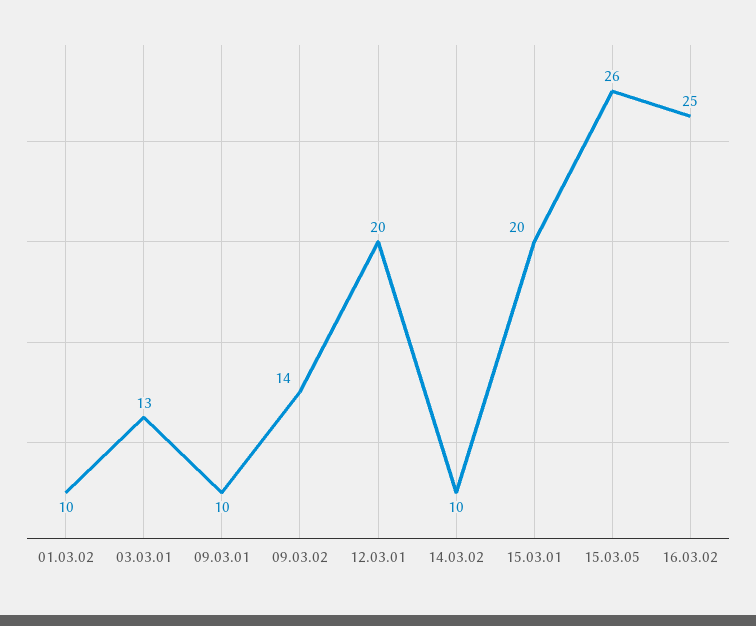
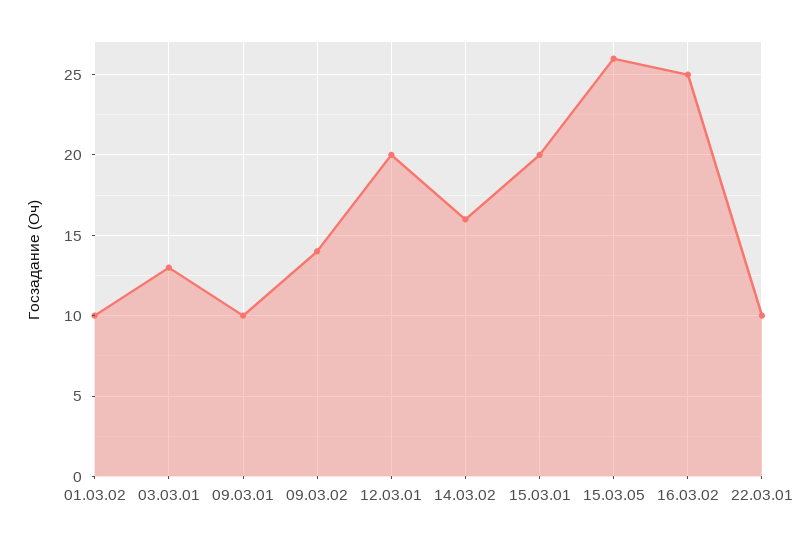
14.03.02: 10 -> 16
22.03.01: none -> 10

